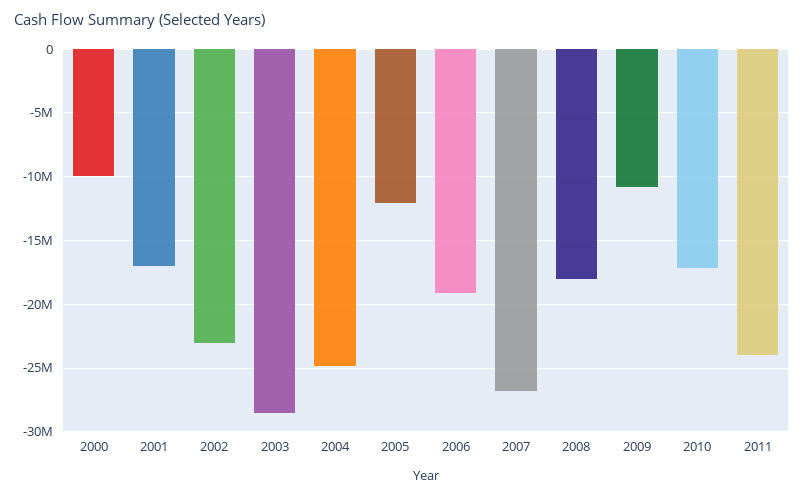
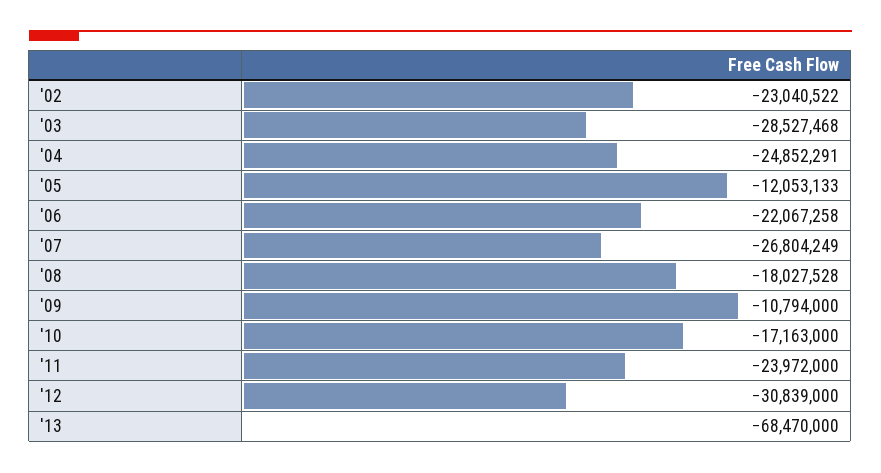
2000: -10000000 -> none
2001: -17000000 -> none
2006: -19000000 -> -22067258
'12: none -> -30839000
'13: none -> -68470000

